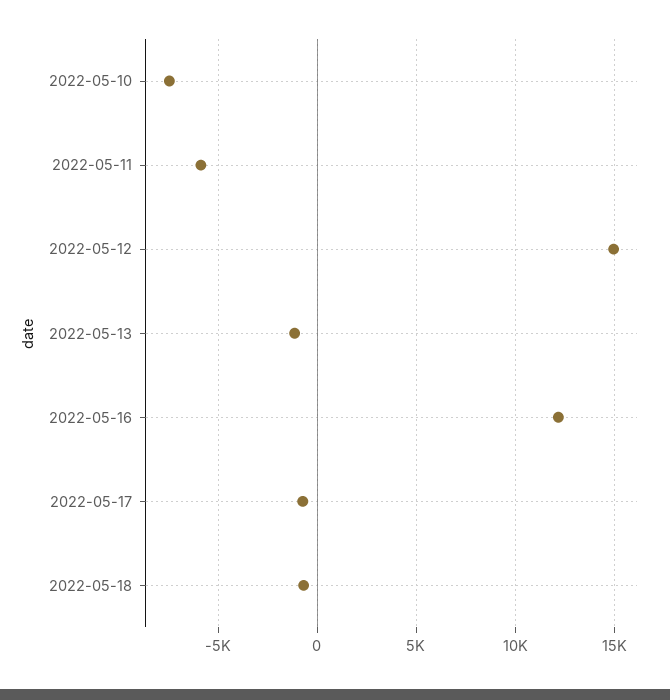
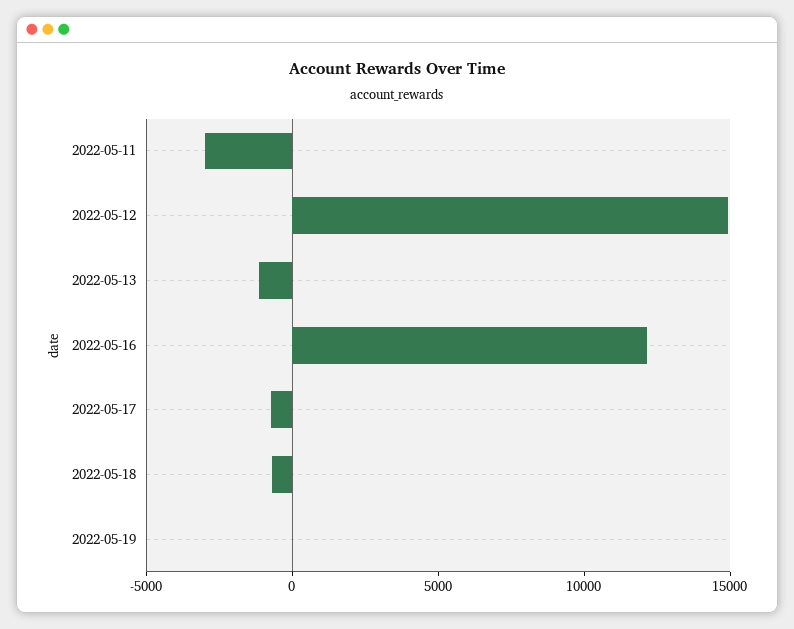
2022-05-10: -7500 -> none
2022-05-11: -6000 -> -3000
2022-05-19: none -> 0

